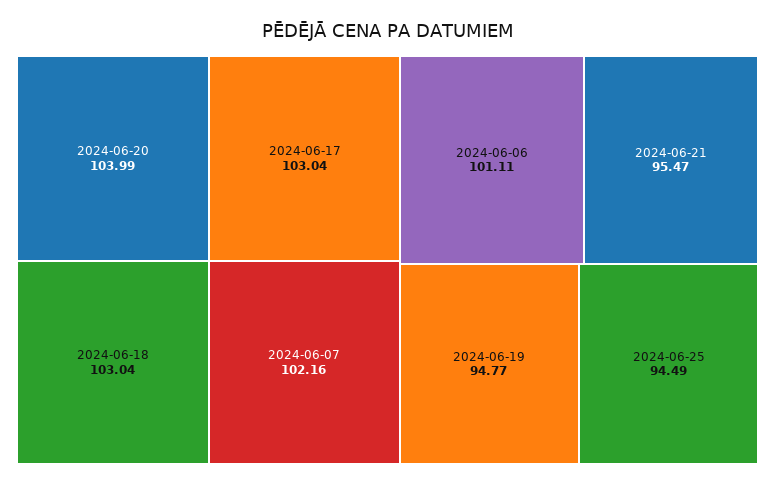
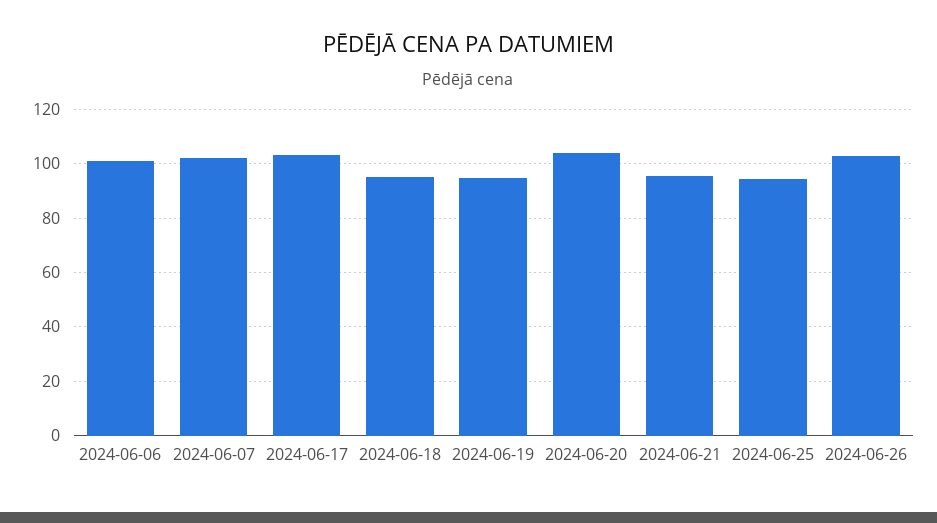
2024-06-18: 103.04 -> 95
2024-06-26: none -> 102.5

